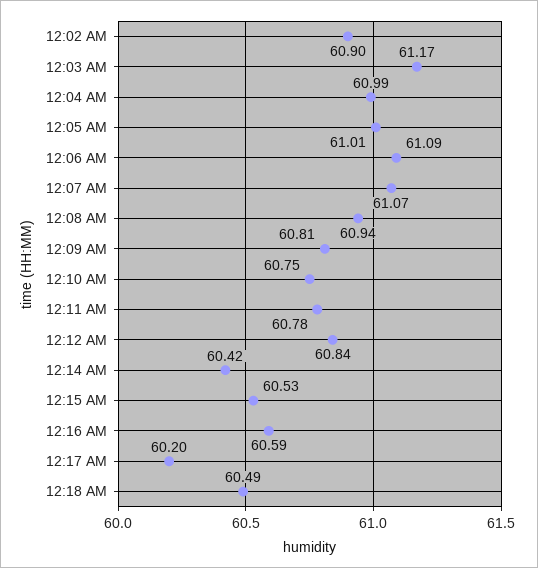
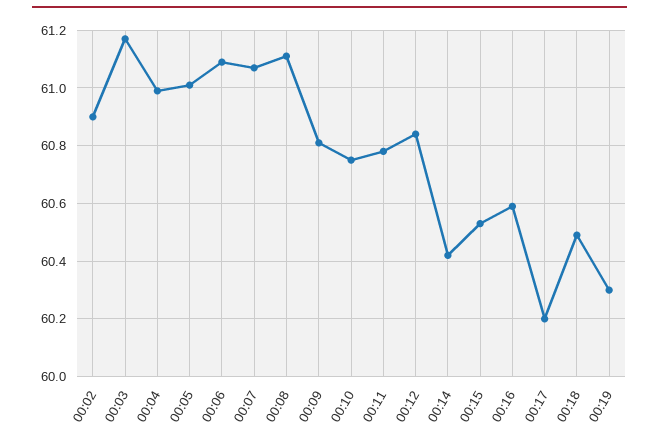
12:08 AM: 60.94 -> 61.1
00:19: none -> 60.3

